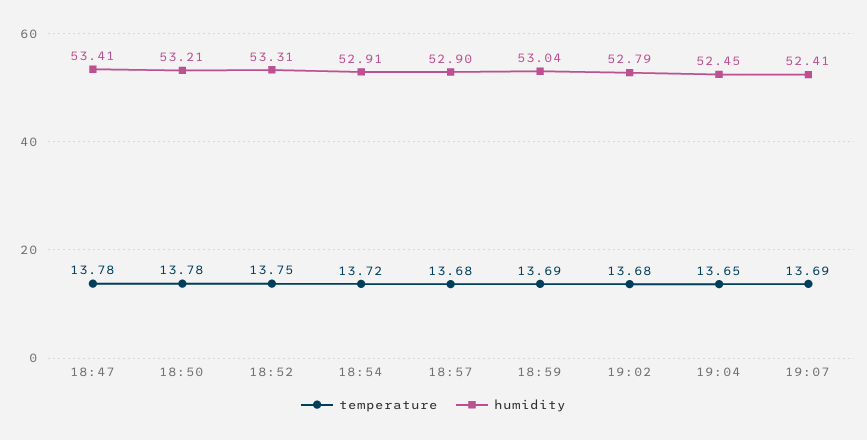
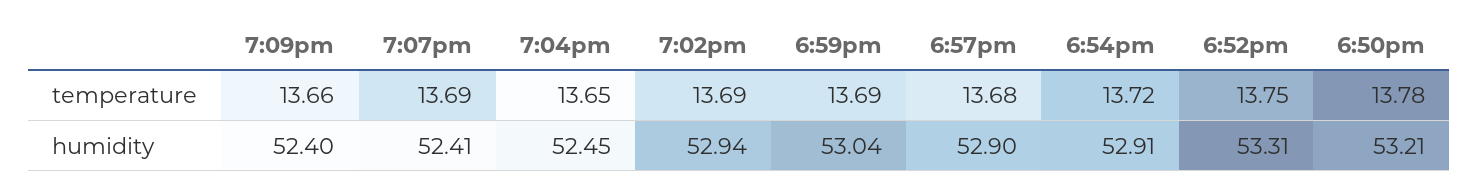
temperature, 18:47: 13.78 -> none
humidity, 18:47: 53.41 -> none
temperature, 19:02: 13.68 -> 13.69
humidity, 19:02: 52.79 -> 52.94
temperature, 7:09pm: none -> 13.66
humidity, 7:09pm: none -> 52.4

